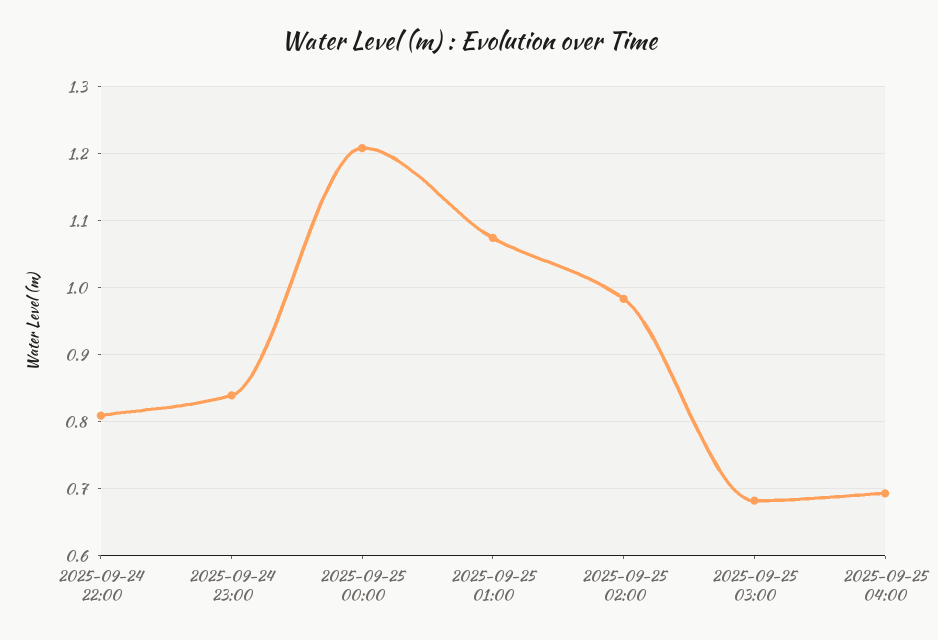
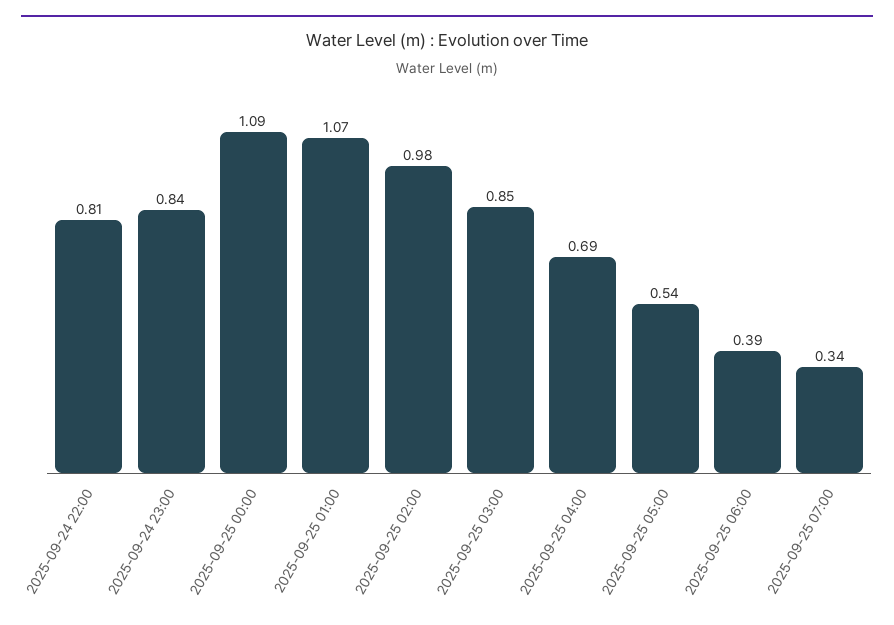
2025-09-25 00:00: 1.21 -> 1.09
2025-09-25 03:00: 0.68 -> 0.85
2025-09-25 05:00: none -> 0.54
2025-09-25 06:00: none -> 0.39
2025-09-25 07:00: none -> 0.34

